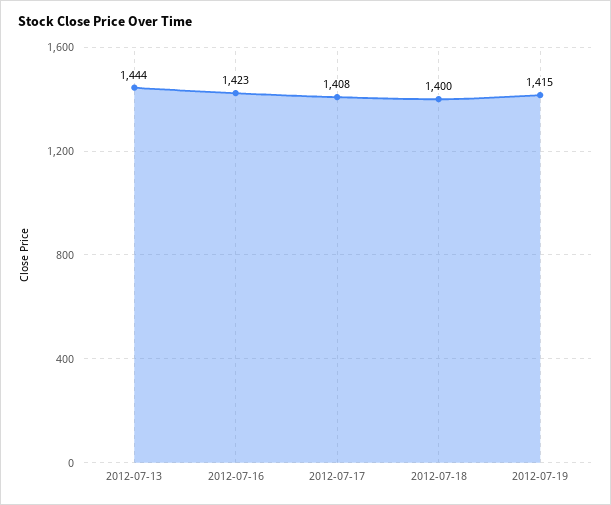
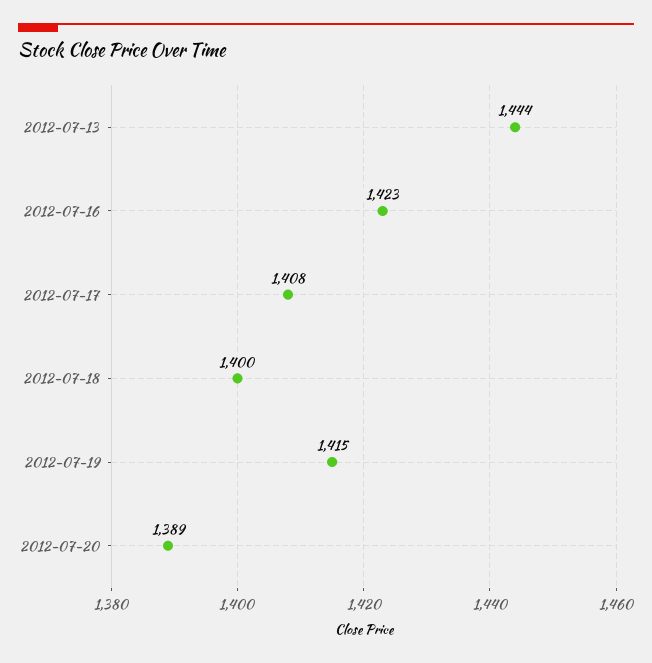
2012-07-20: none -> 1389

